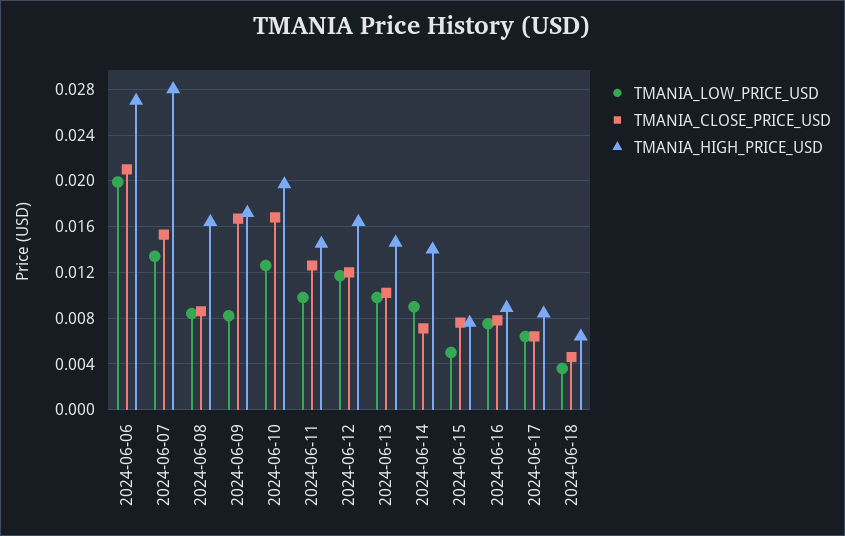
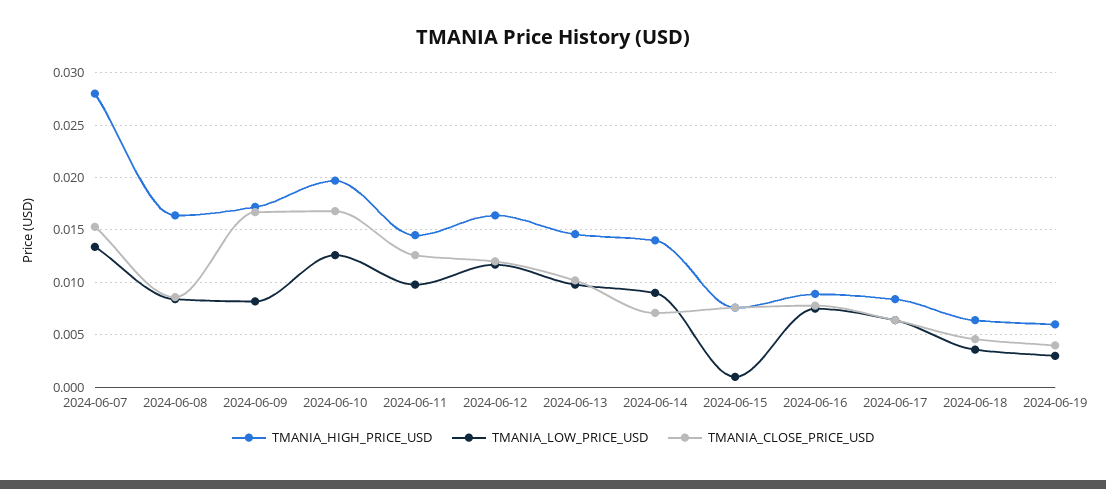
TMANIA_LOW_PRICE_USD, 2024-06-06: 0.02 -> none
TMANIA_CLOSE_PRICE_USD, 2024-06-06: 0.021 -> none
TMANIA_HIGH_PRICE_USD, 2024-06-06: 0.027 -> none
TMANIA_LOW_PRICE_USD, 2024-06-15: 0.005 -> 0.001
TMANIA_HIGH_PRICE_USD, 2024-06-19: none -> 0.006
TMANIA_LOW_PRICE_USD, 2024-06-19: none -> 0.003
TMANIA_CLOSE_PRICE_USD, 2024-06-19: none -> 0.004

